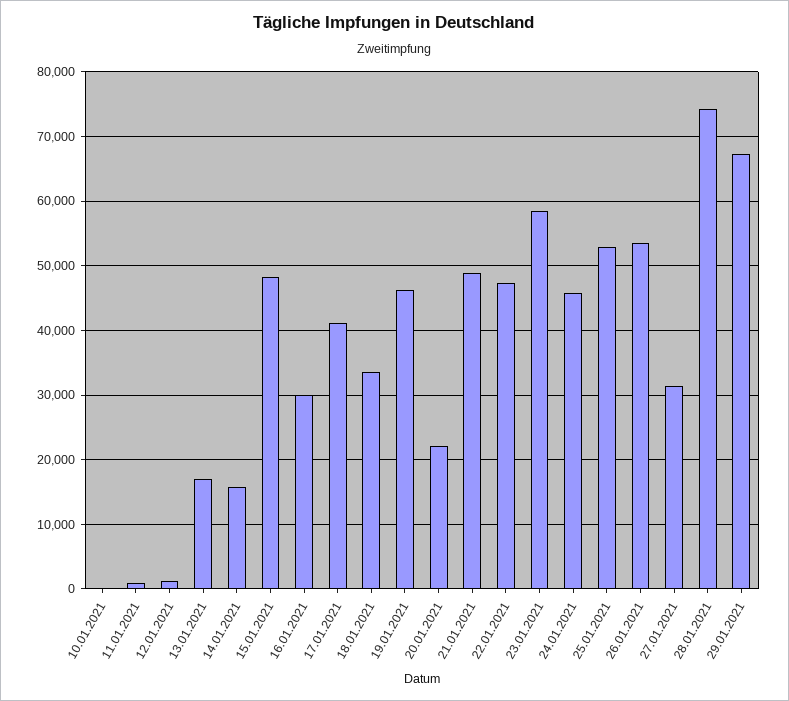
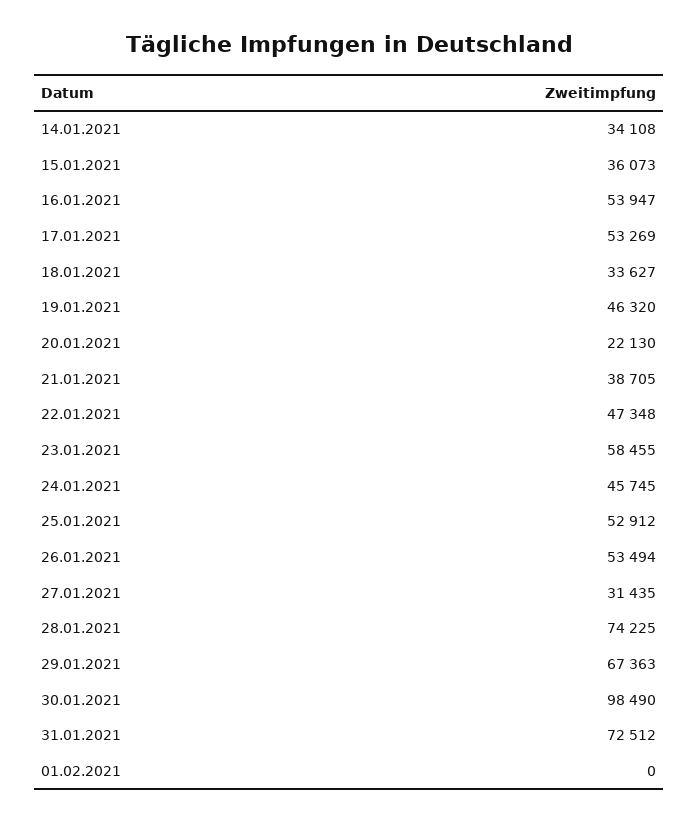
10.01.2021: 0 -> none
11.01.2021: 1000 -> none
12.01.2021: 1000 -> none
13.01.2021: 17000 -> none
14.01.2021: 16000 -> 34108
15.01.2021: 48000 -> 36073
16.01.2021: 30000 -> 53947
17.01.2021: 41000 -> 53269
21.01.2021: 49000 -> 38705
30.01.2021: none -> 98490
31.01.2021: none -> 72512
01.02.2021: none -> 0

